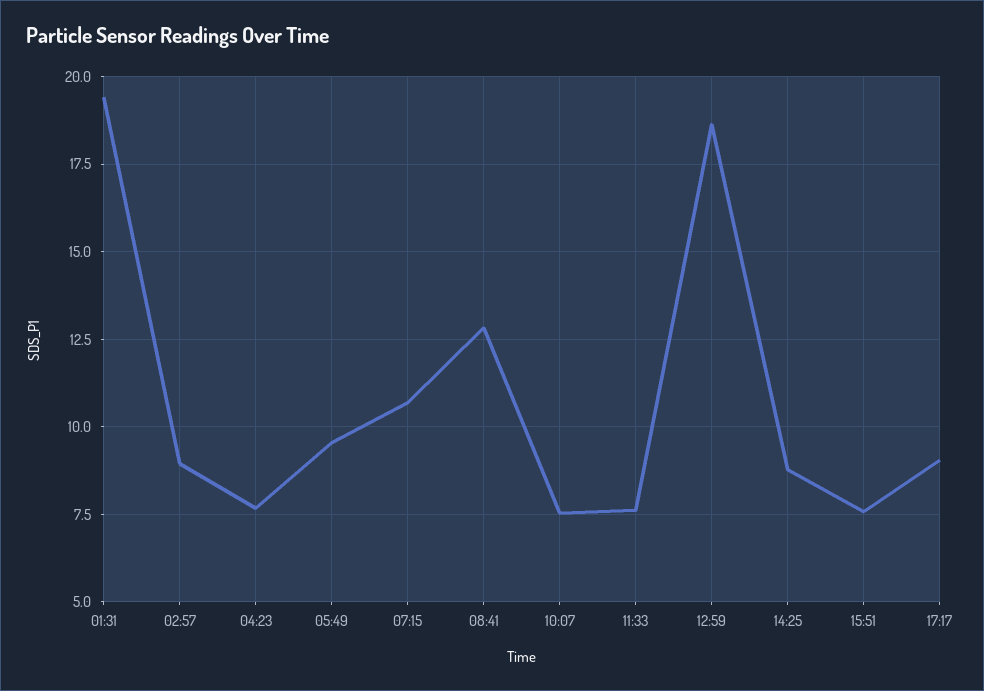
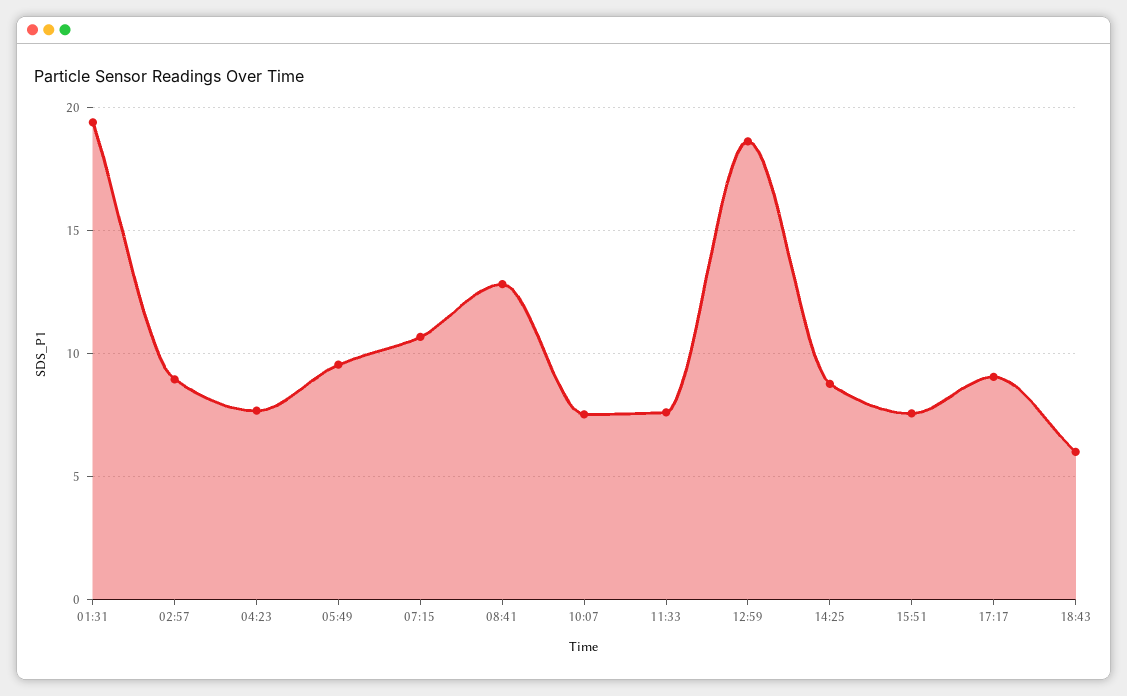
18:43: none -> 6

